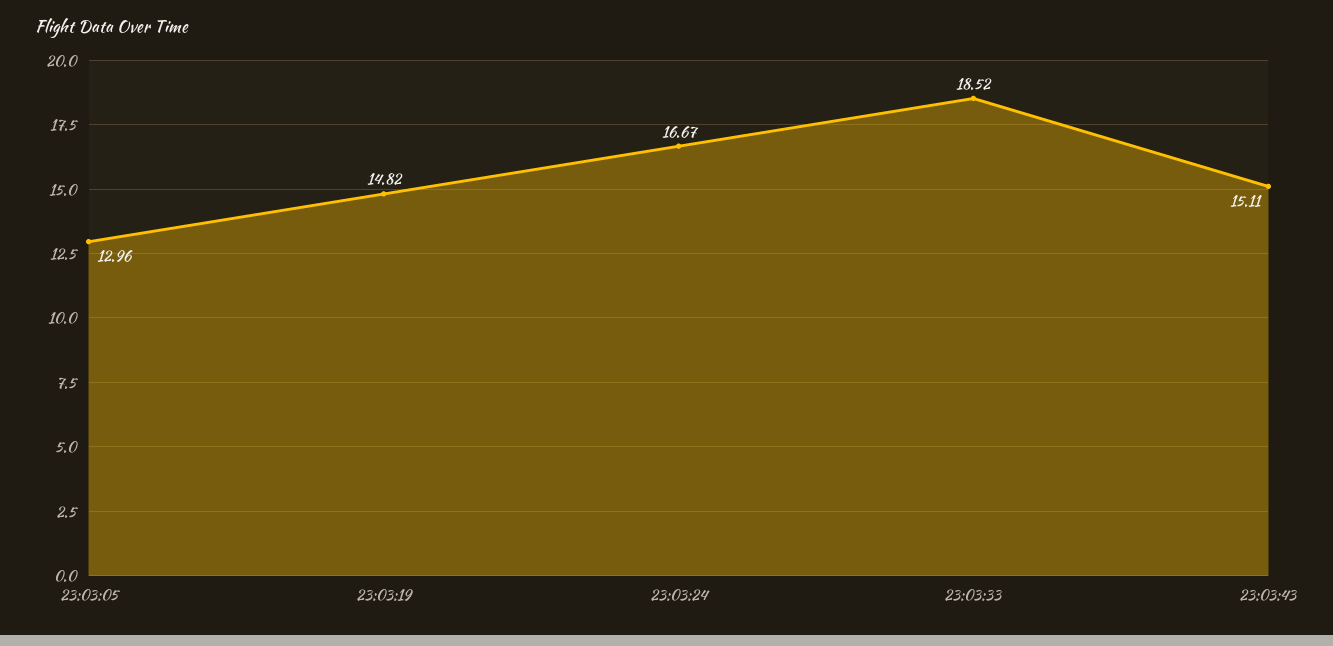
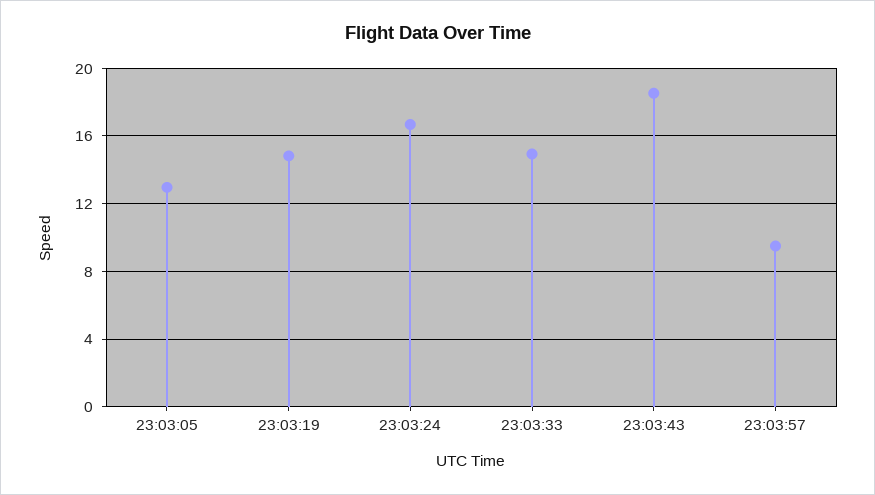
23:03:33: 18.52 -> 15
23:03:43: 15.11 -> 18.5
23:03:57: none -> 9.5

